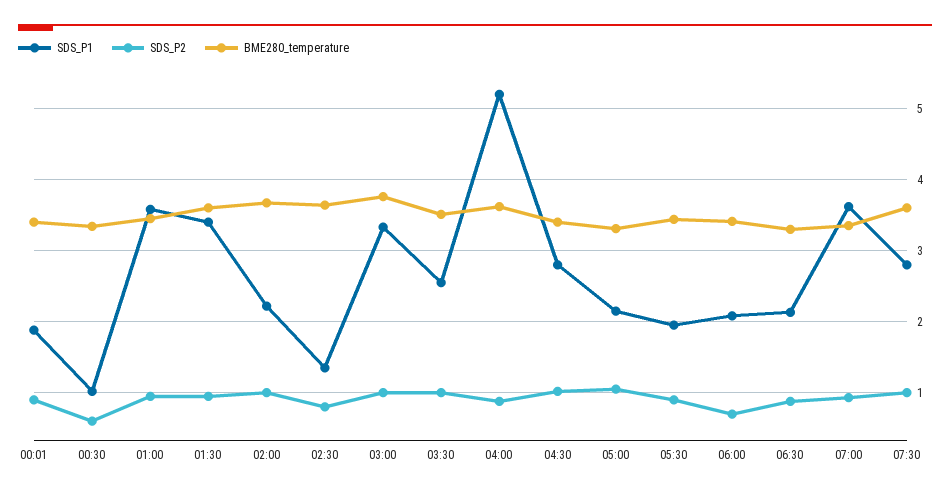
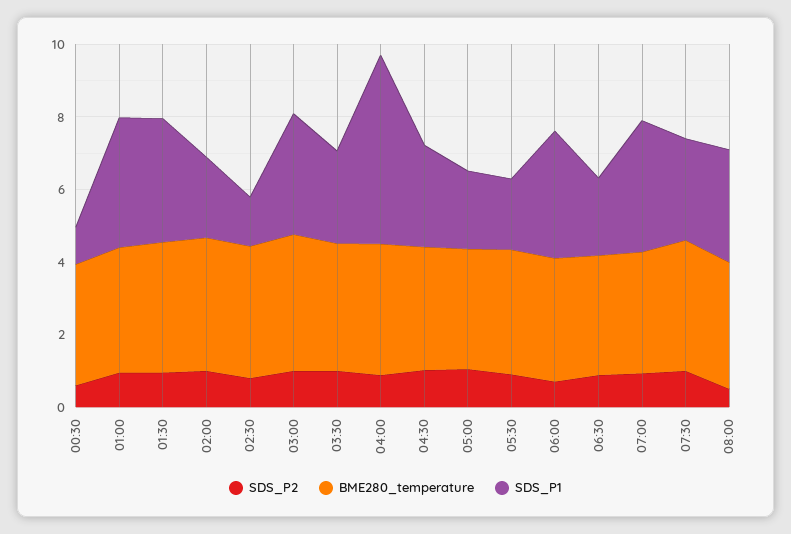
SDS_P1, 00:01: 1.9 -> none
SDS_P2, 00:01: 0.9 -> none
BME280_temperature, 00:01: 3.4 -> none
SDS_P1, 06:00: 2.1 -> 3.5
SDS_P2, 08:00: none -> 0.5
BME280_temperature, 08:00: none -> 3.5
SDS_P1, 08:00: none -> 3

